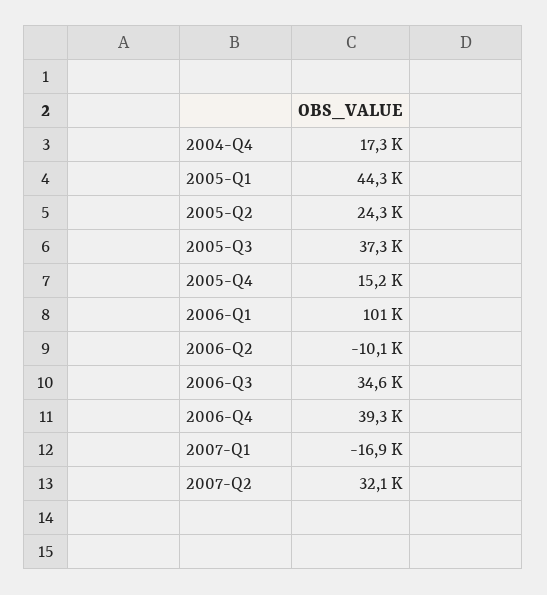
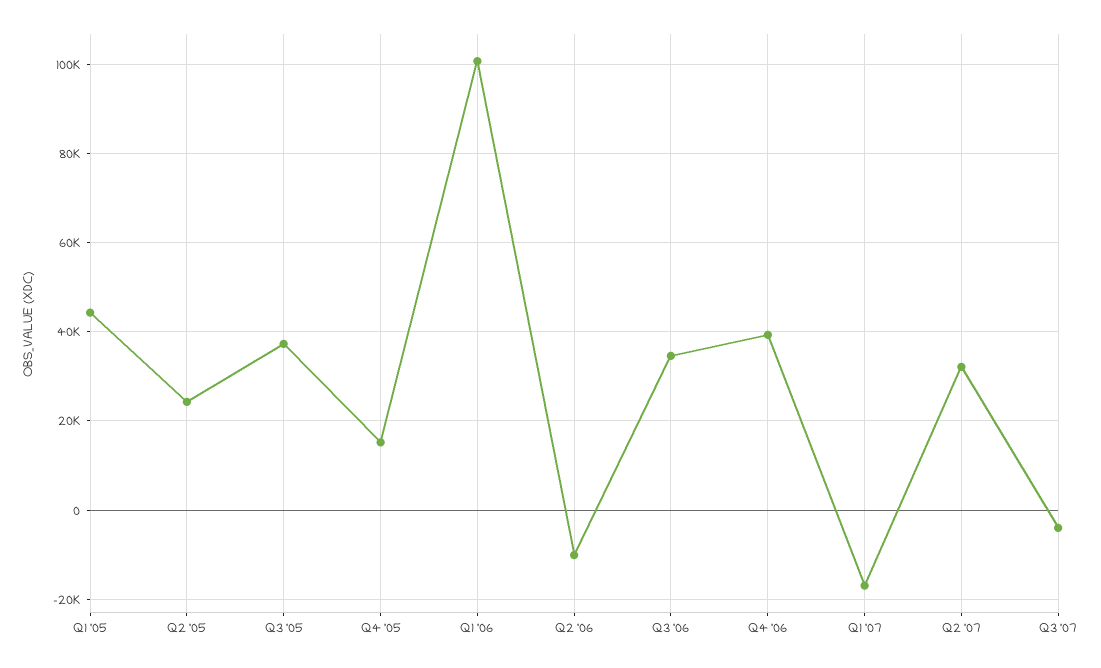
2004-Q4: 17300 -> none
Q3 '07: none -> -4000

